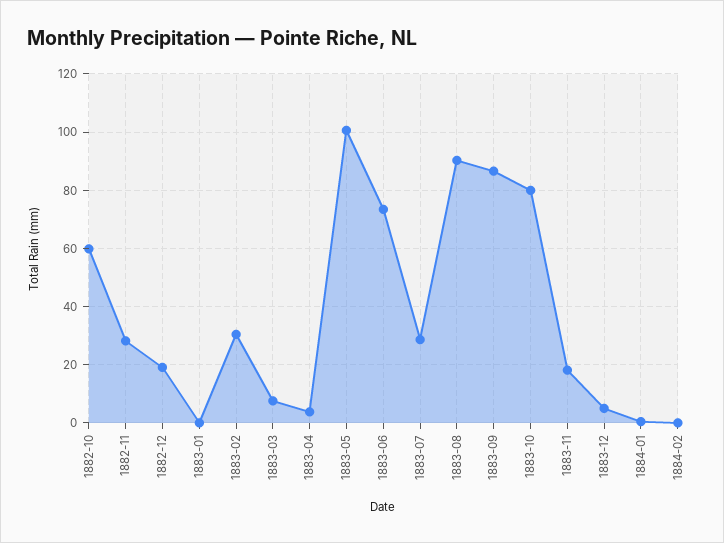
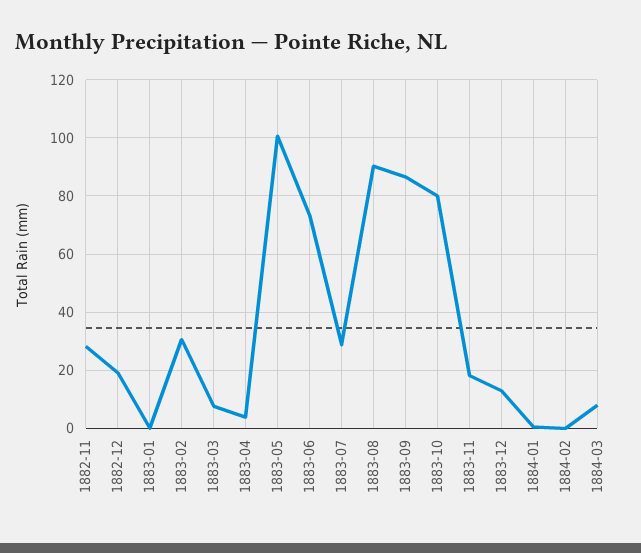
1882-10: 60 -> none
1883-12: 5 -> 12.5
1884-03: none -> 7.5

